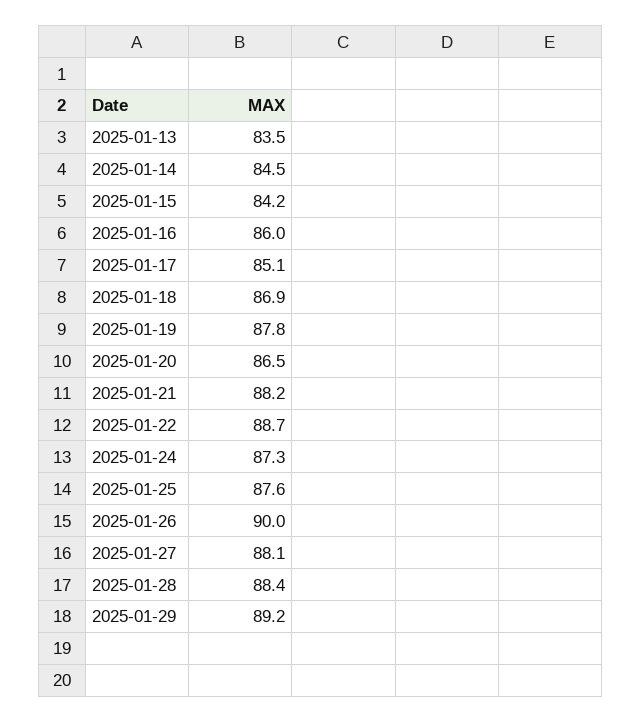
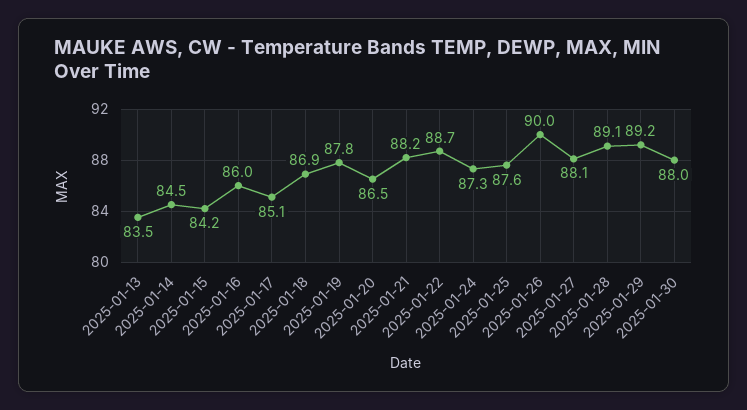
2025-01-28: 88.4 -> 89.1
2025-01-30: none -> 88

